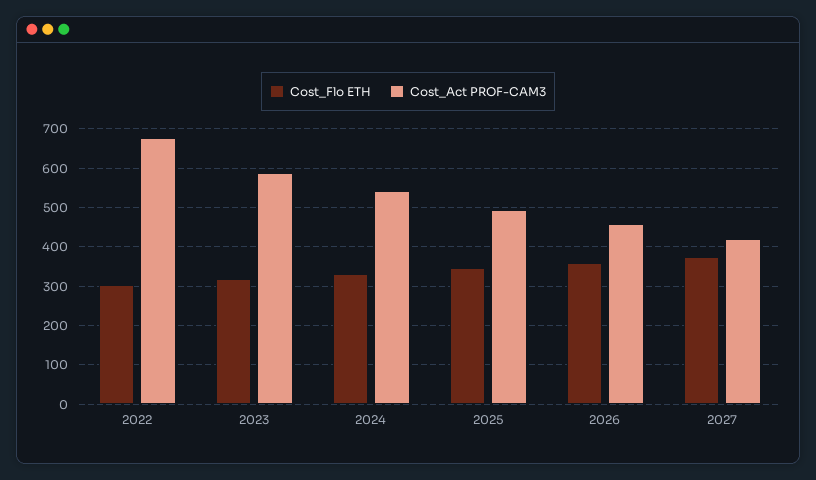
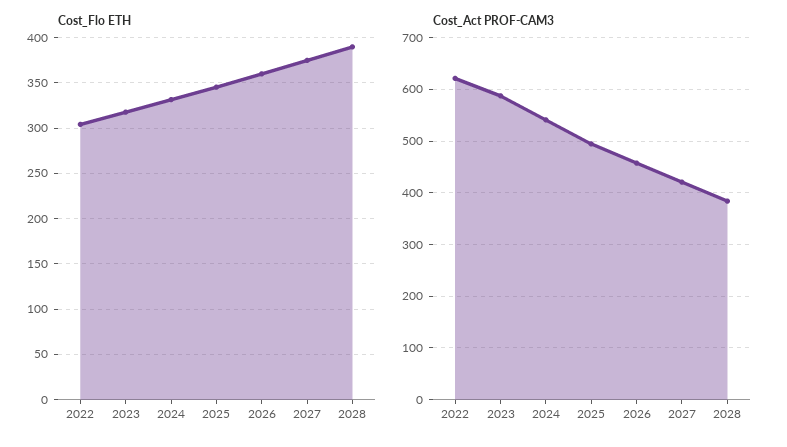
Cost_Act PROF-CAM3, 2022: 680 -> 620
Cost_Flo ETH, 2028: none -> 390
Cost_Act PROF-CAM3, 2028: none -> 380

